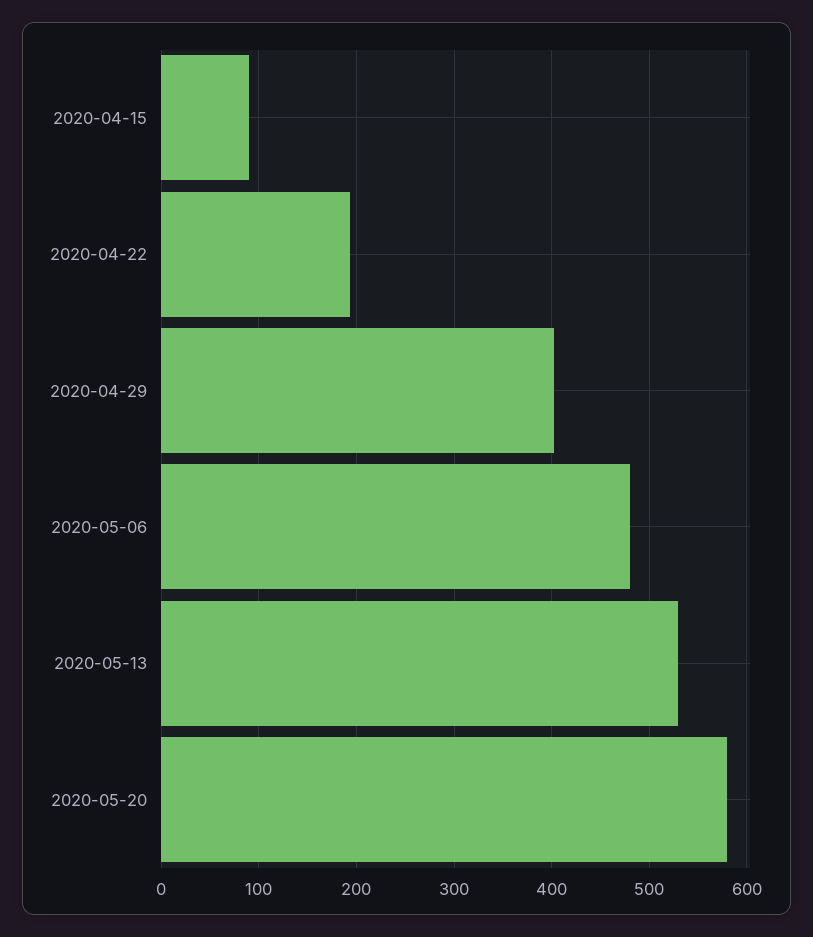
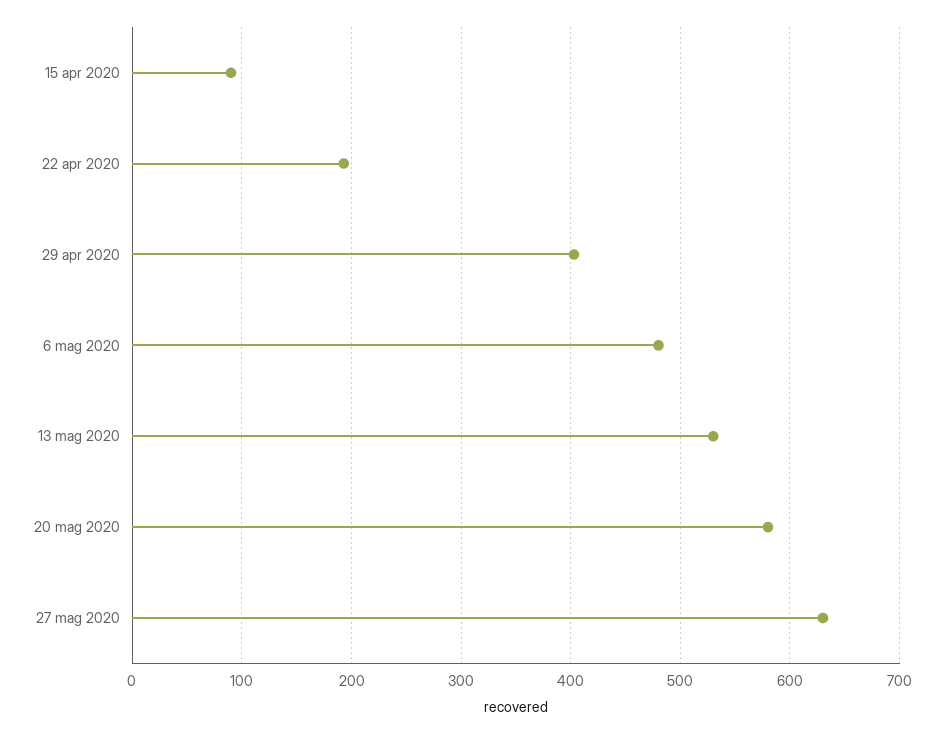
27 mag 2020: none -> 630

